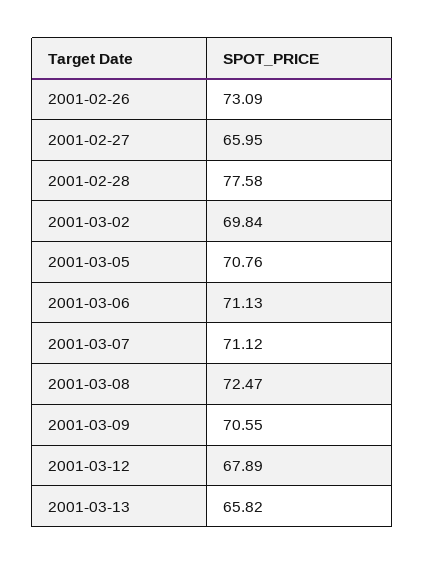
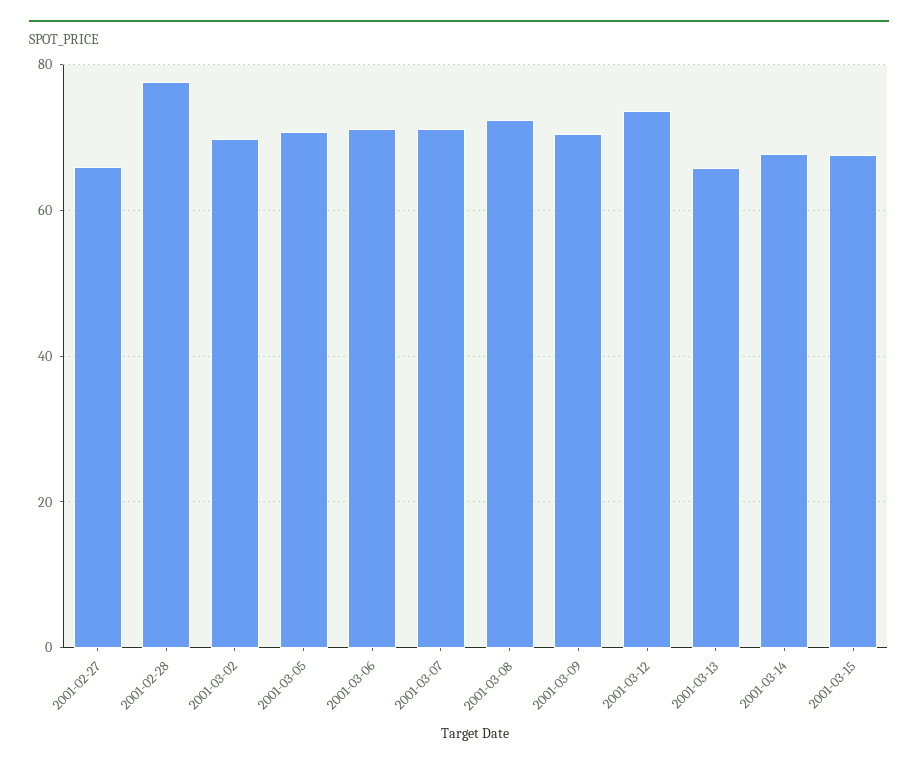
2001-02-26: 73.09 -> none
2001-03-12: 67.89 -> 74
2001-03-14: none -> 68
2001-03-15: none -> 68

